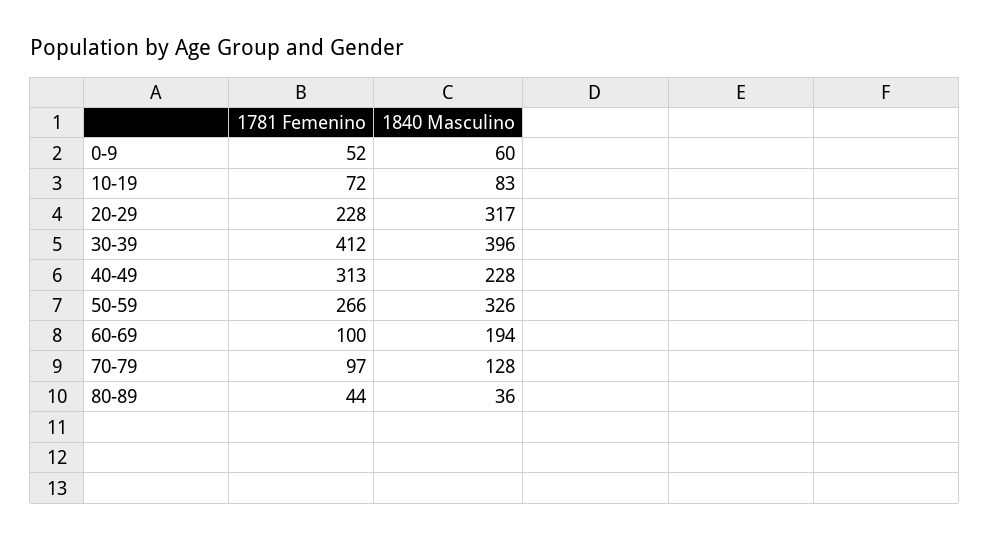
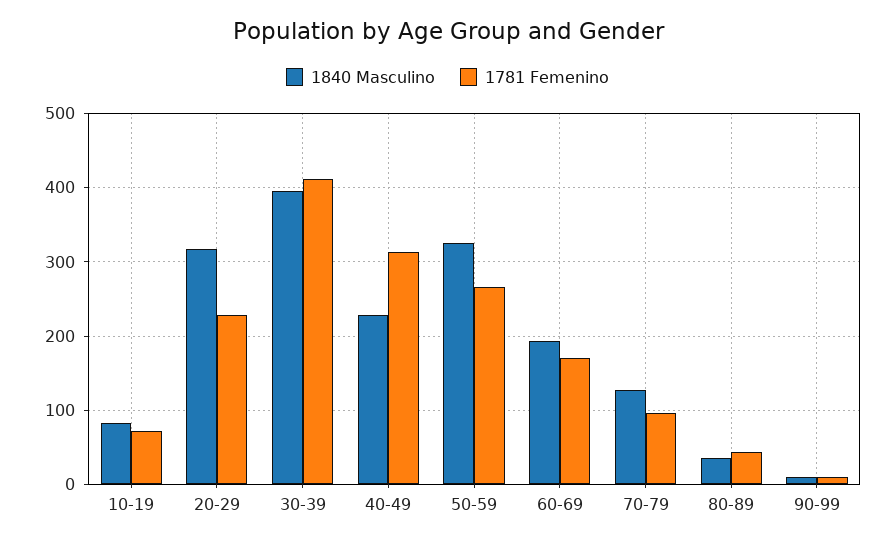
1781 Femenino, 0-9: 52 -> none
1840 Masculino, 0-9: 60 -> none
1781 Femenino, 60-69: 100 -> 170
1840 Masculino, 90-99: none -> 10
1781 Femenino, 90-99: none -> 10

